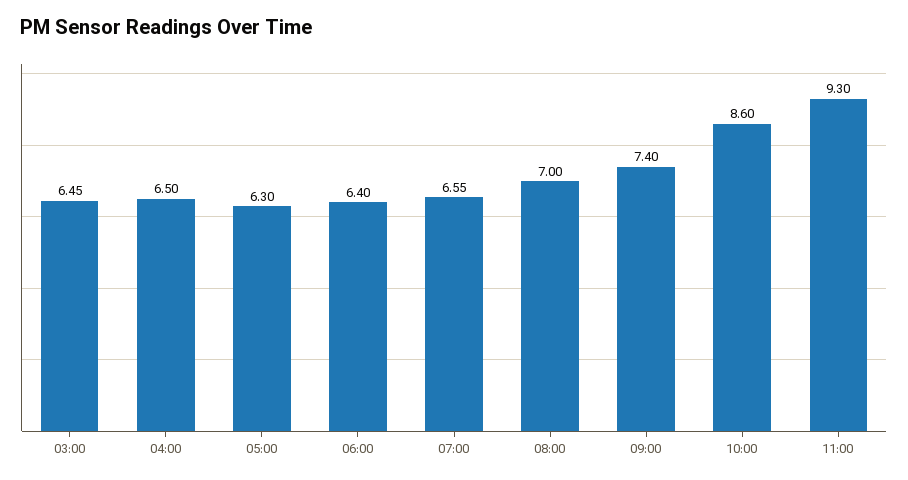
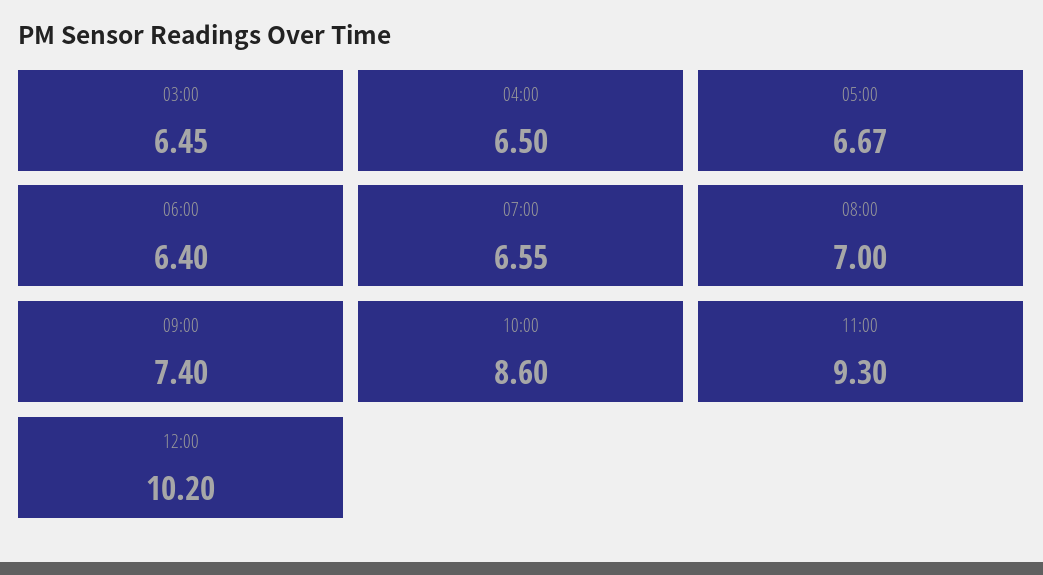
05:00: 6.3 -> 6.67
12:00: none -> 10.2

